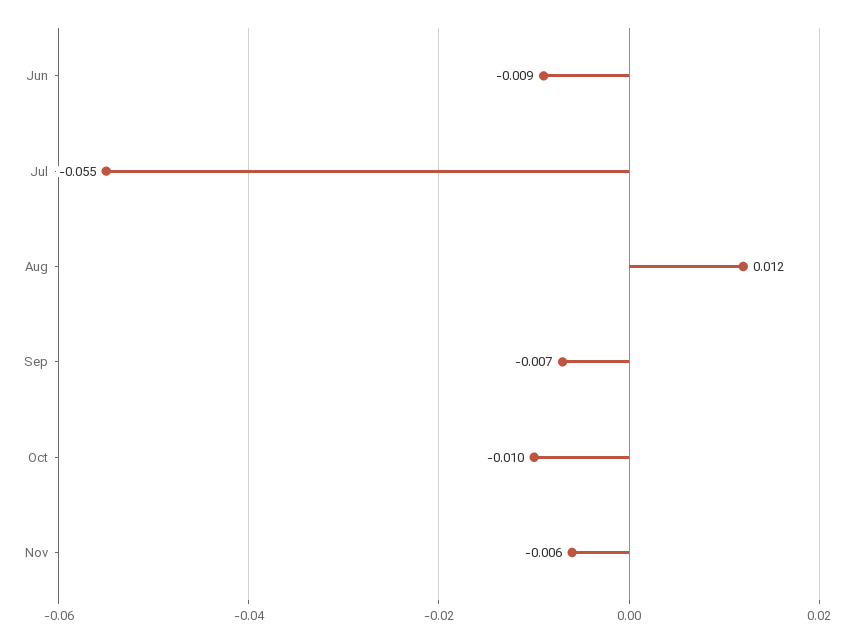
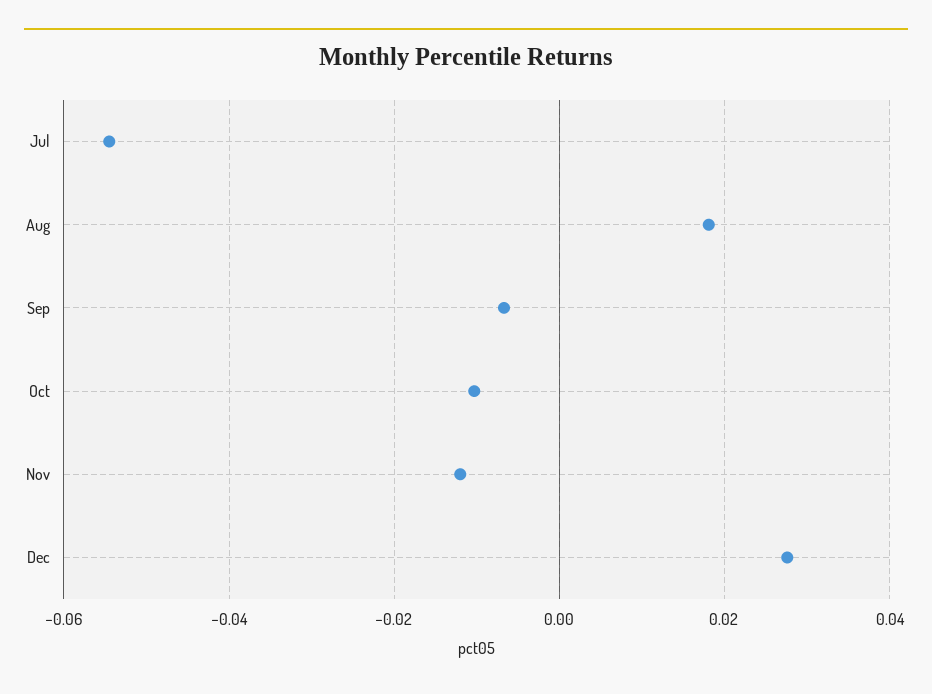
Jun: -0.009 -> none
Aug: 0.012 -> 0.018
Nov: -0.006 -> -0.012
Dec: none -> 0.028

